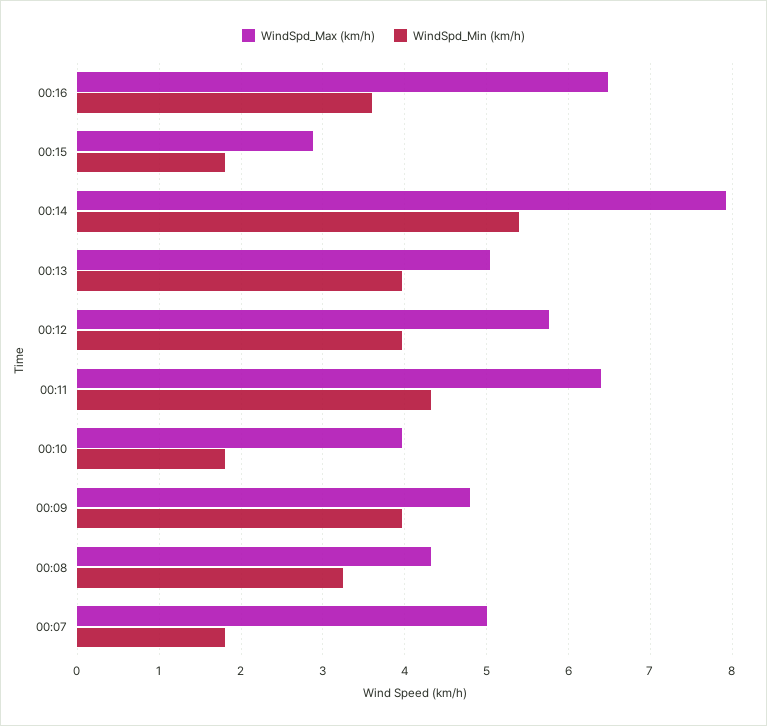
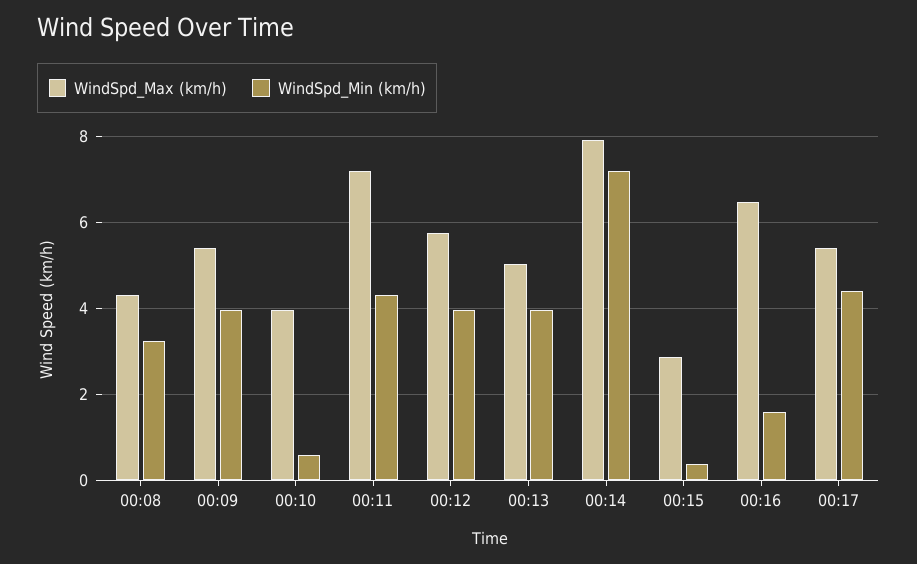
WindSpd_Min (km/h), 00:16: 3.6 -> 1.6
WindSpd_Min (km/h), 00:15: 1.8 -> 0.4
WindSpd_Min (km/h), 00:14: 5.4 -> 7.2
WindSpd_Max (km/h), 00:11: 6.4 -> 7.2
WindSpd_Min (km/h), 00:10: 1.8 -> 0.6
WindSpd_Max (km/h), 00:09: 4.8 -> 5.4
WindSpd_Max (km/h), 00:07: 5 -> none
WindSpd_Min (km/h), 00:07: 1.8 -> none
WindSpd_Max (km/h), 00:17: none -> 5.4
WindSpd_Min (km/h), 00:17: none -> 4.4

